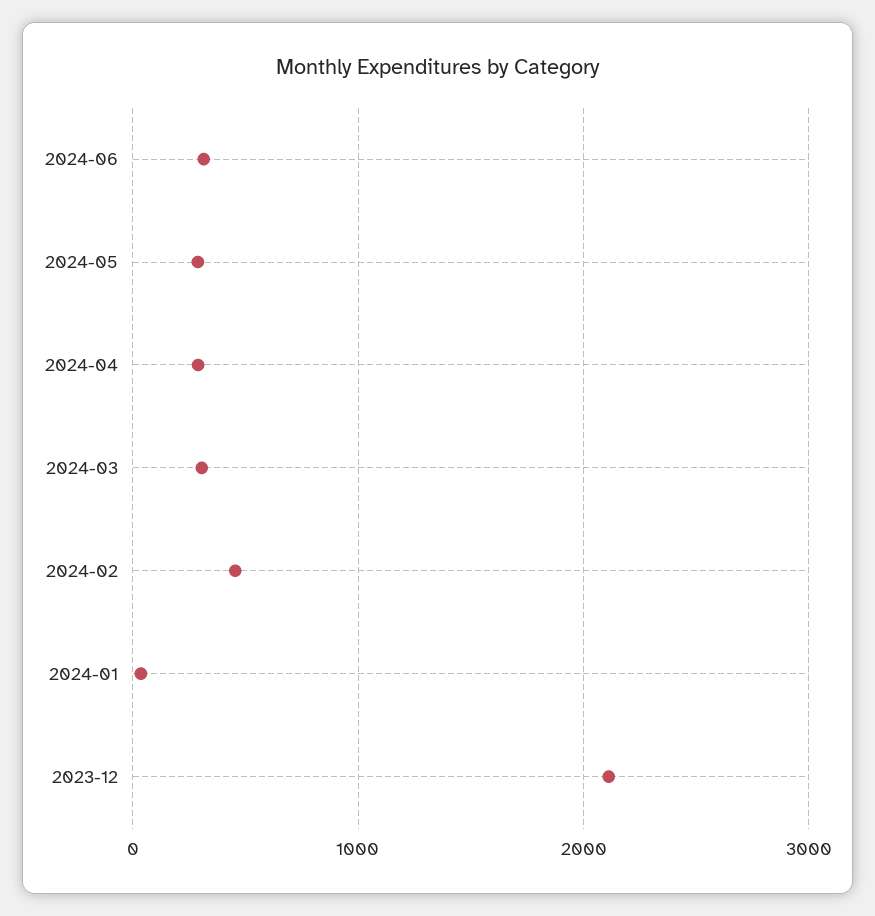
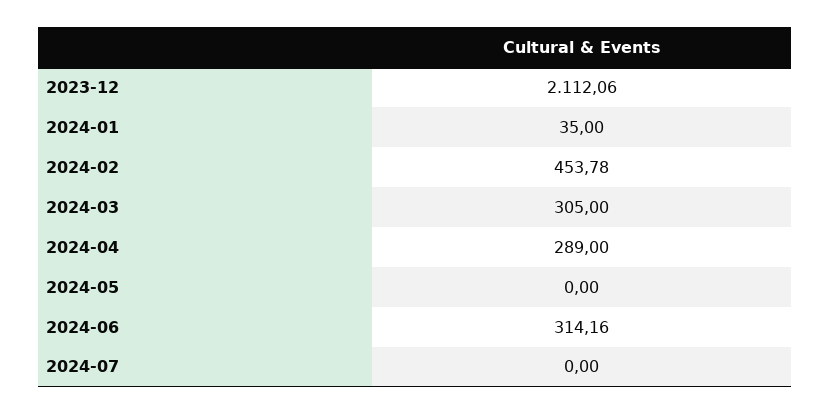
2024-05: 300 -> 0
2024-07: none -> 0

